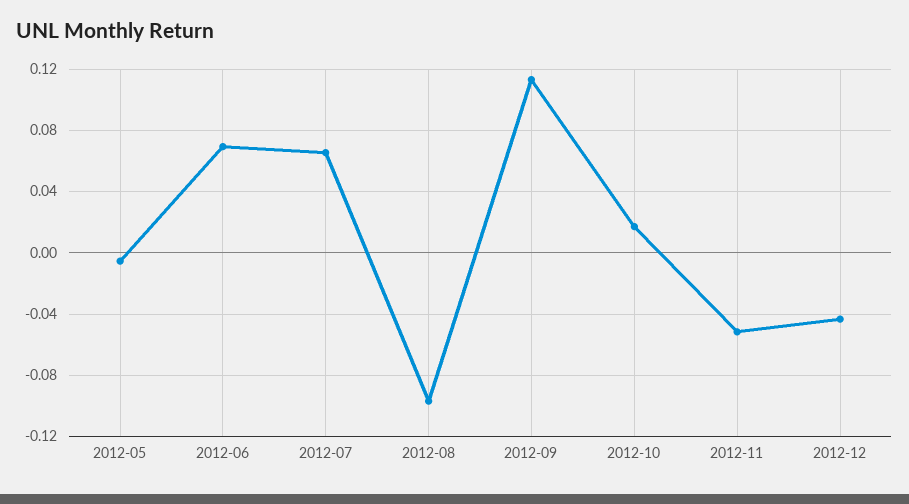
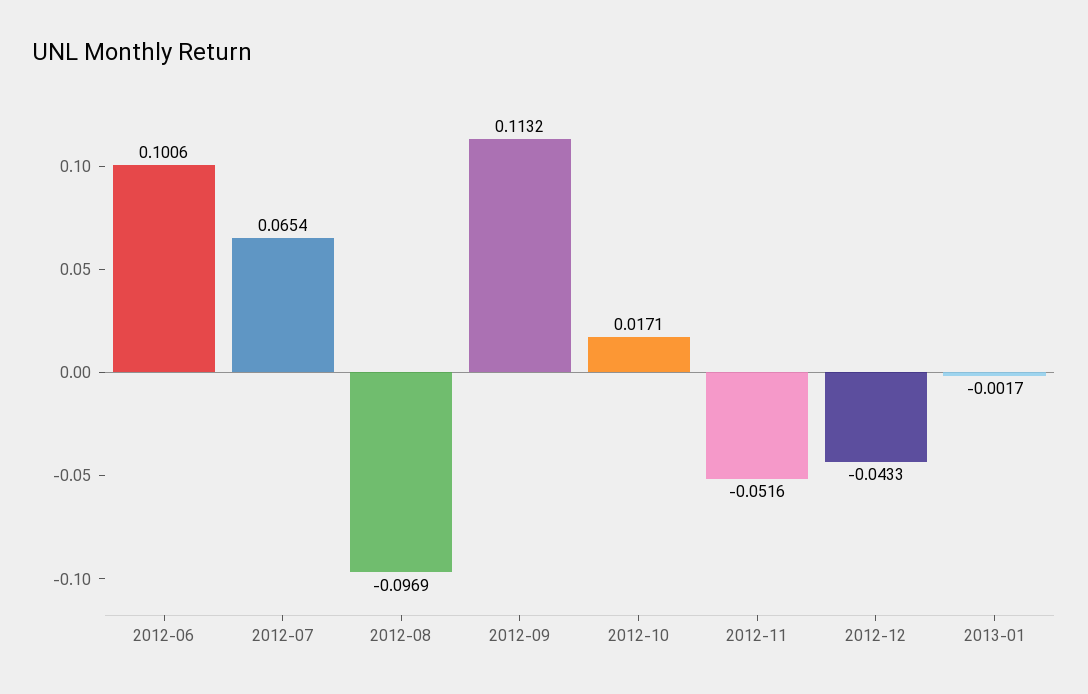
2012-05: -0.005 -> none
2012-06: 0.07 -> 0.1006
2013-01: none -> -0.0017

